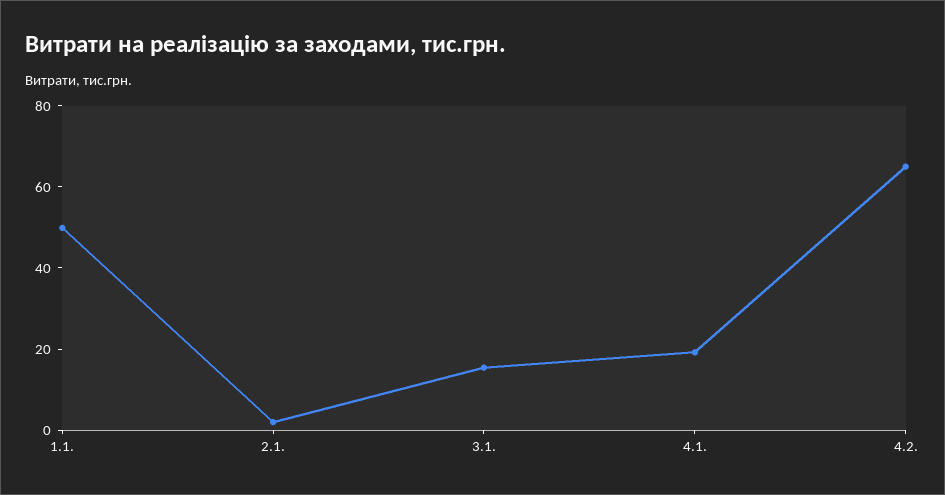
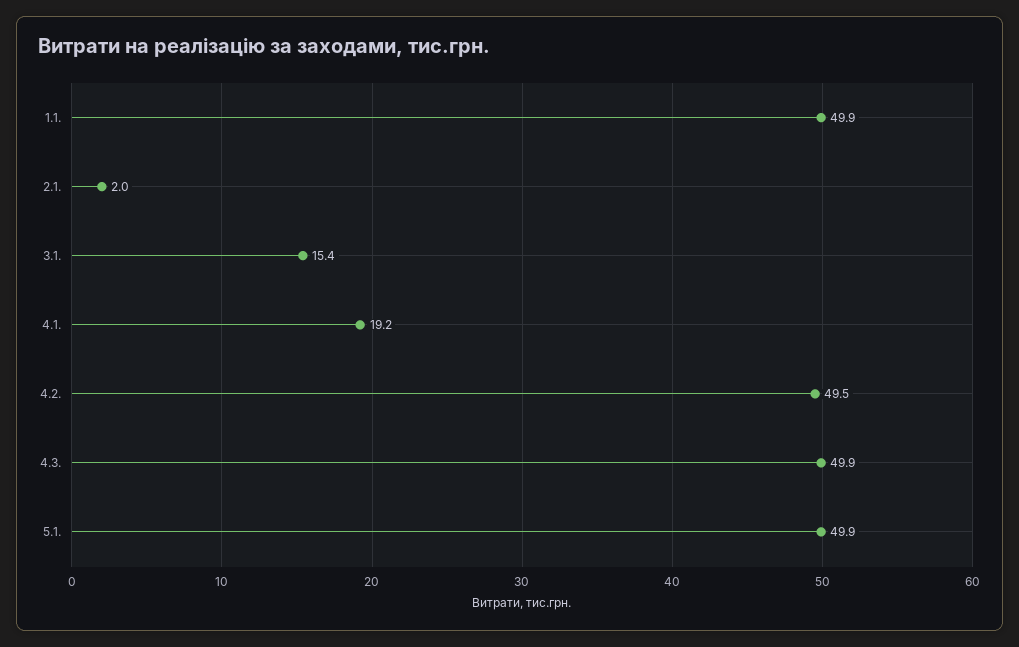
4.2.: 65 -> 49.5
4.3.: none -> 49.9
5.1.: none -> 49.9

